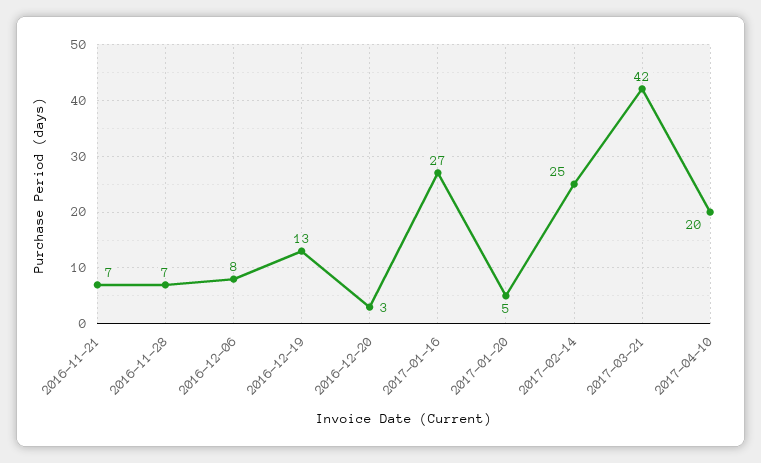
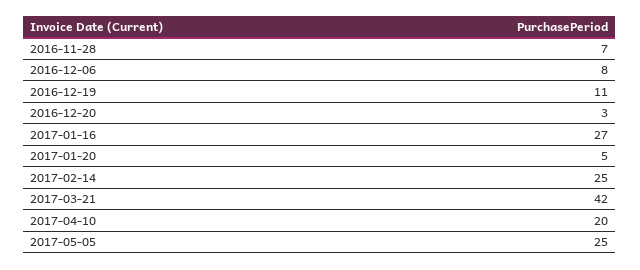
2016-11-21: 7 -> none
2016-12-19: 13 -> 11
2017-05-05: none -> 25

